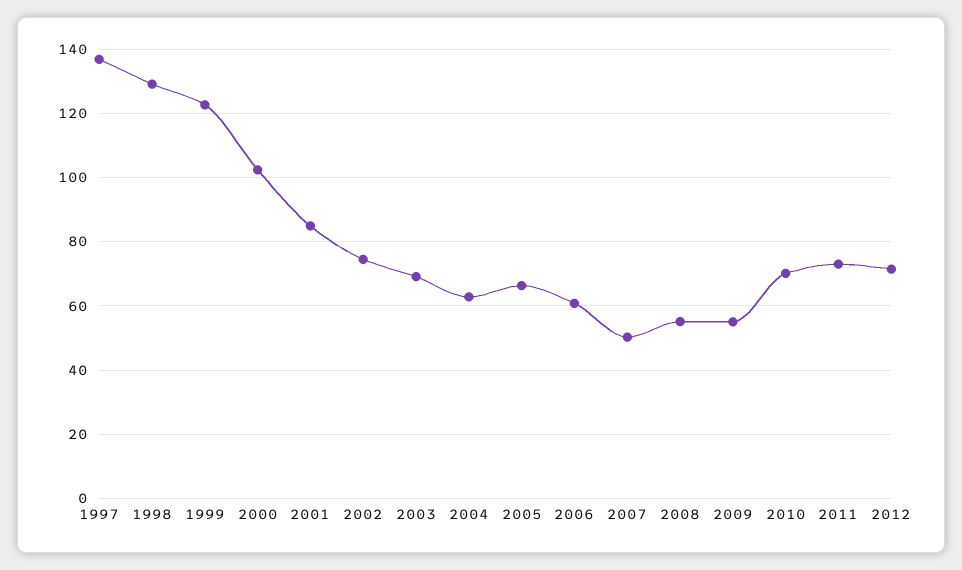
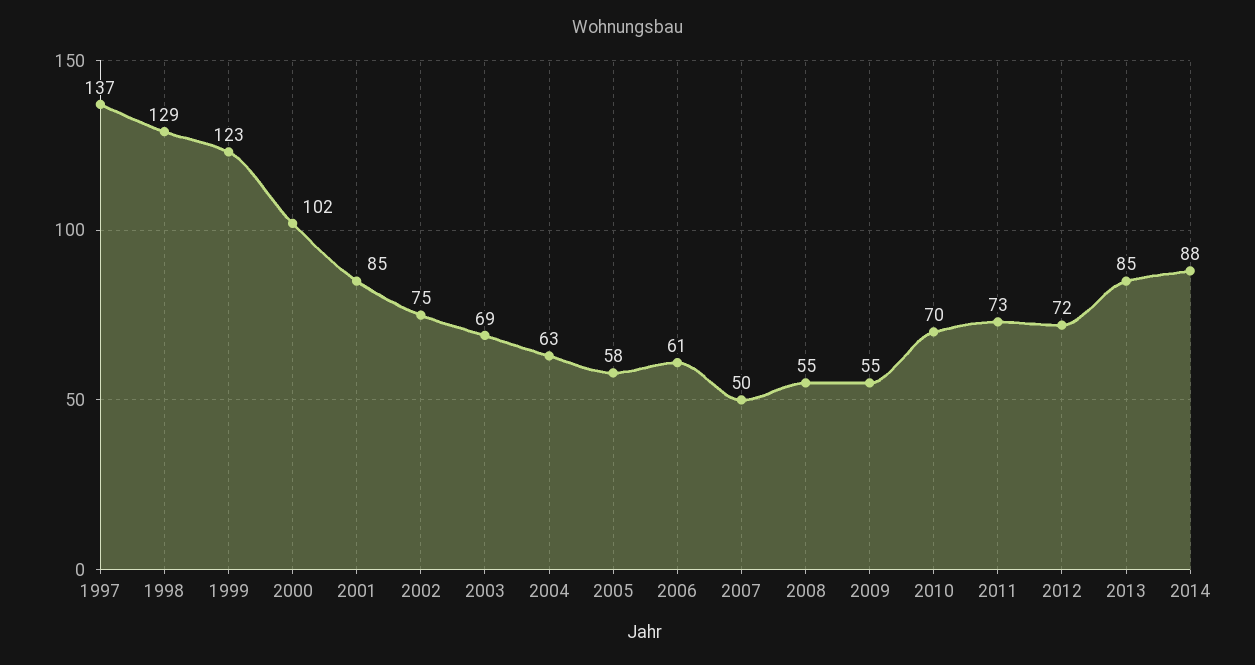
2005: 66 -> 58
2013: none -> 85
2014: none -> 88

